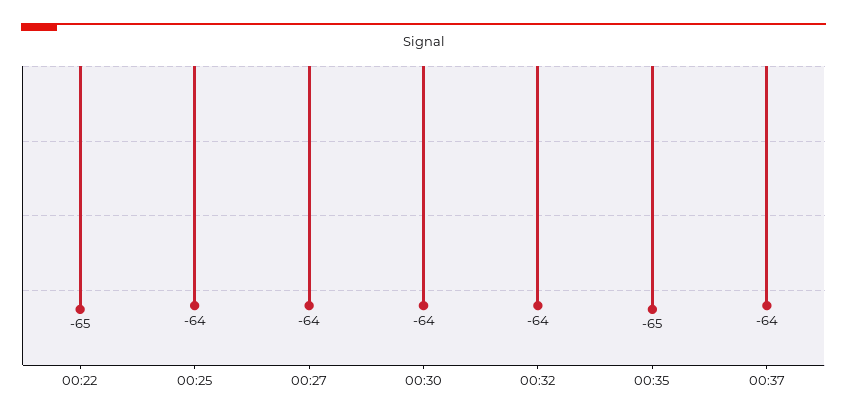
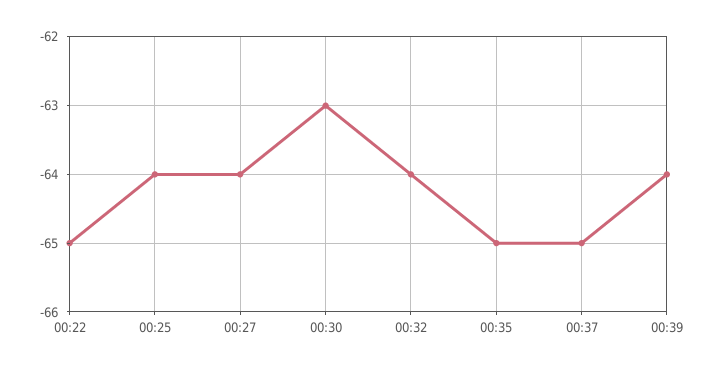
00:30: -64 -> -63
00:37: -64 -> -65
00:39: none -> -64

